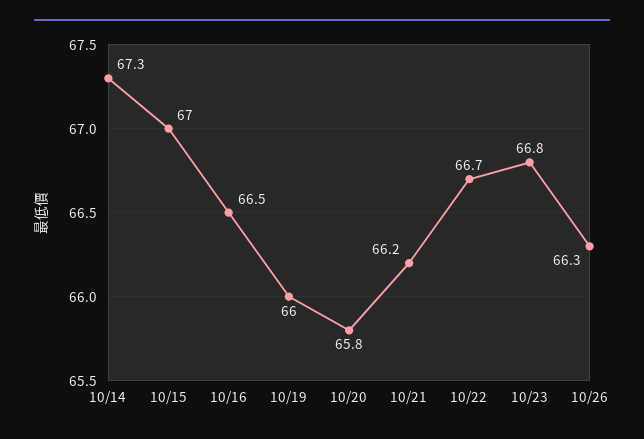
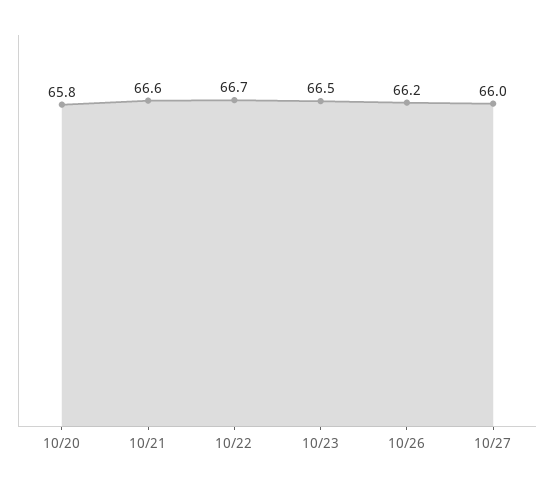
10/14: 67.3 -> none
10/15: 67 -> none
10/16: 66.5 -> none
10/19: 66 -> none
10/21: 66.2 -> 66.6
10/23: 66.8 -> 66.5
10/26: 66.3 -> 66.2
10/27: none -> 66

